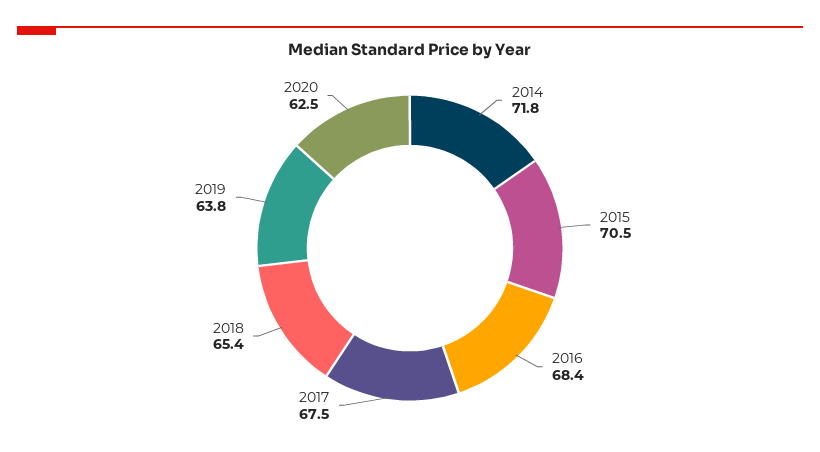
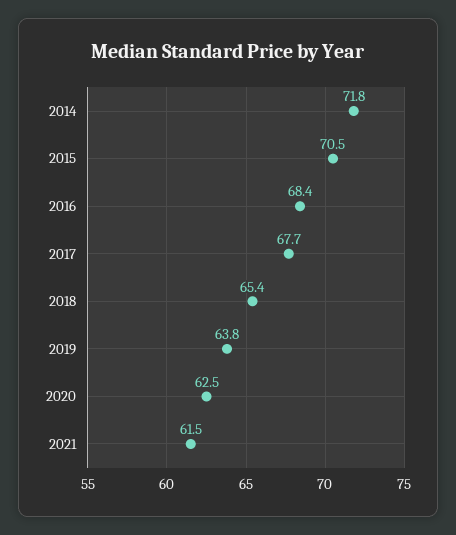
2017: 67.5 -> 67.7
2021: none -> 61.5

